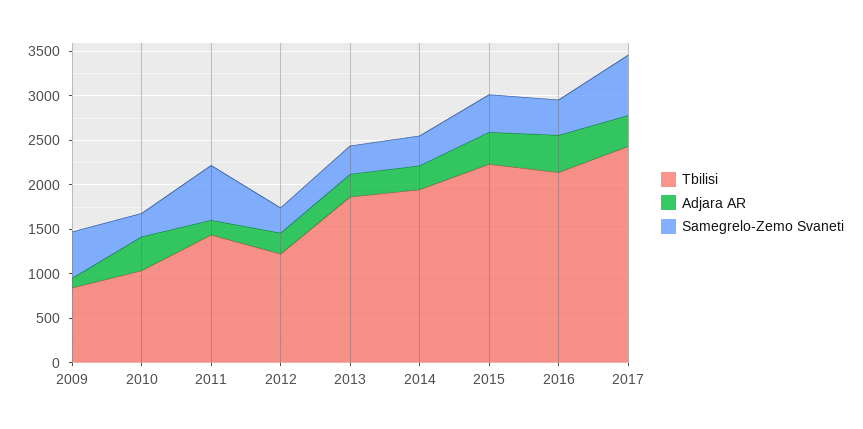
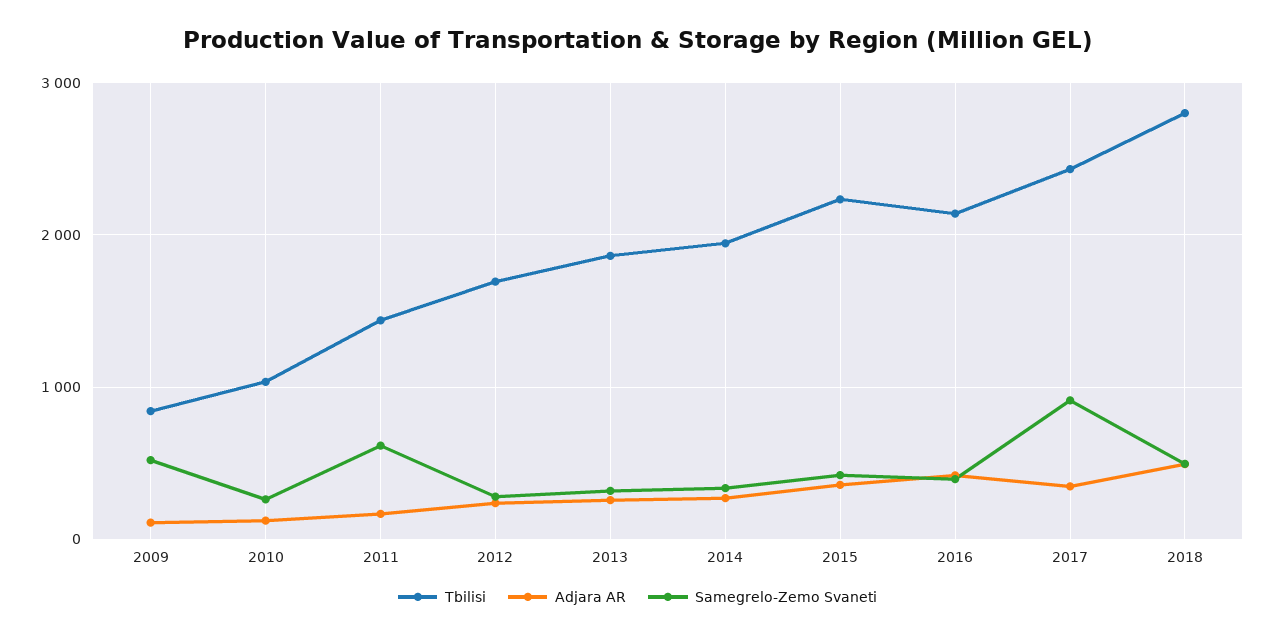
Adjara AR, 2010: 400 -> 100
Tbilisi, 2012: 1200 -> 1700
Samegrelo-Zemo Svaneti, 2017: 700 -> 900
Tbilisi, 2018: none -> 2800
Adjara AR, 2018: none -> 500
Samegrelo-Zemo Svaneti, 2018: none -> 500

